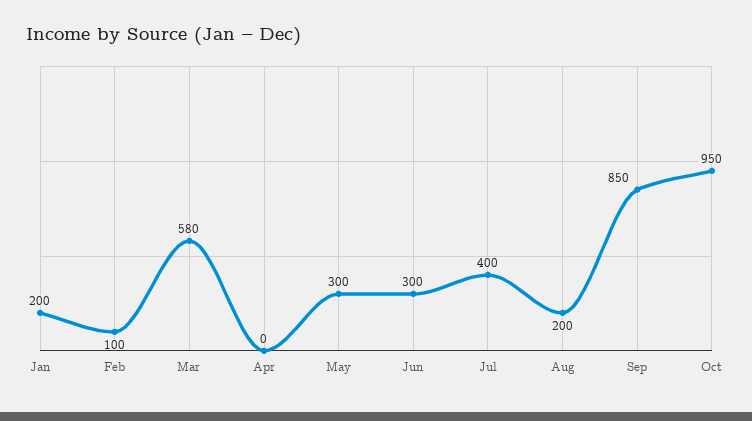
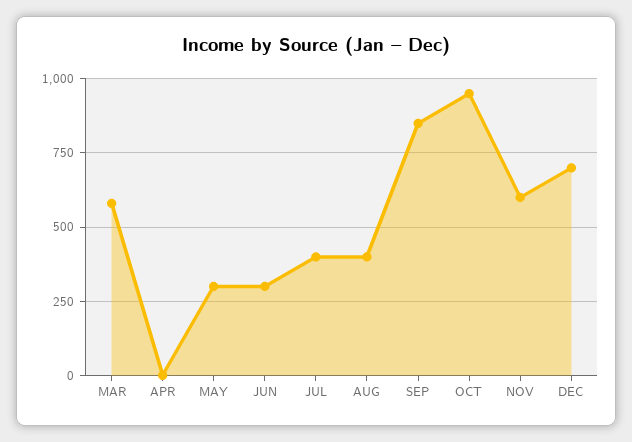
Jan: 200 -> none
Feb: 100 -> none
Aug: 200 -> 400
NOV: none -> 600
DEC: none -> 700

